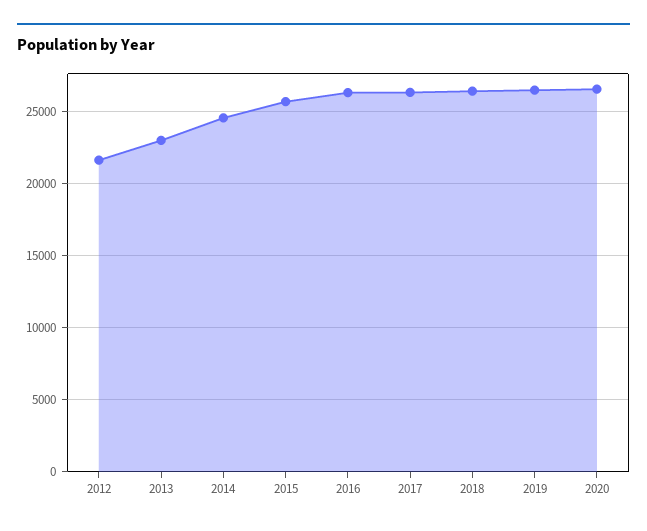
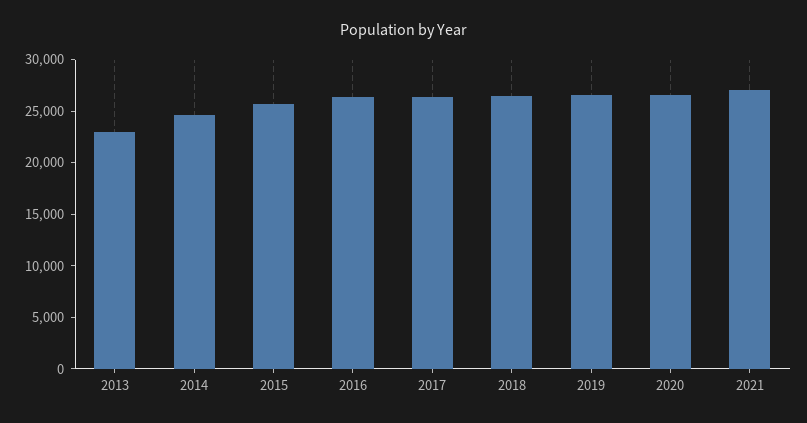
2012: 21500 -> none
2021: none -> 27000

